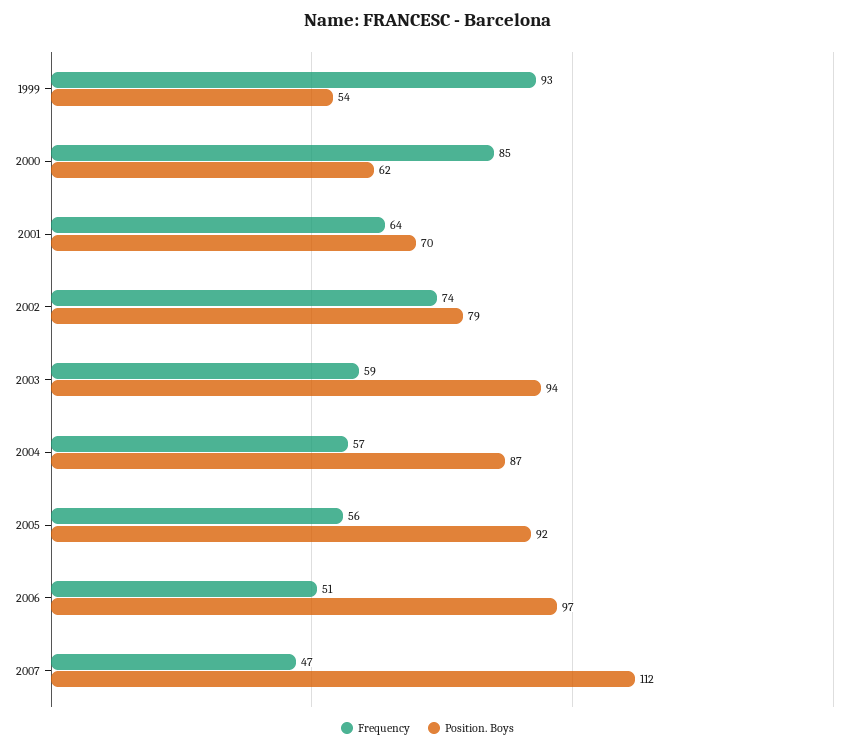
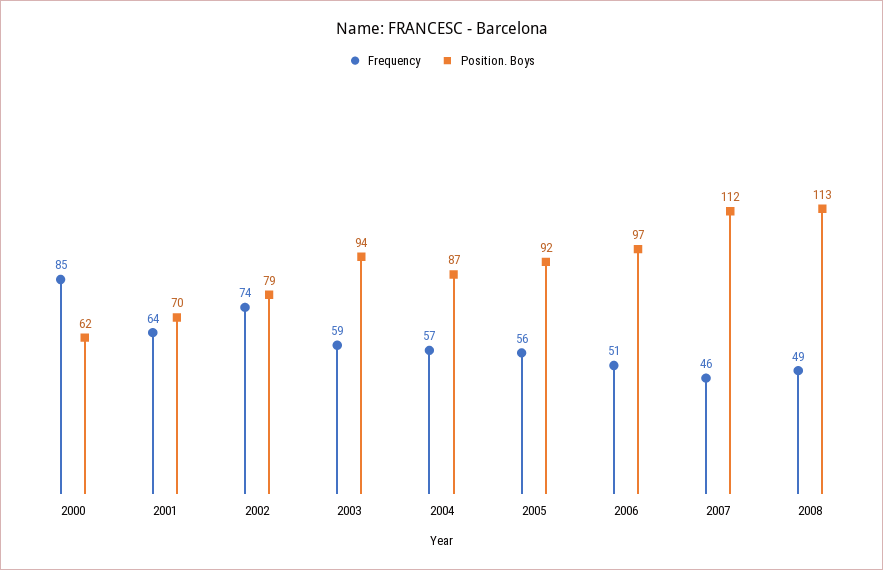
Frequency, 1999: 93 -> none
Position. Boys, 1999: 54 -> none
Frequency, 2007: 47 -> 46
Frequency, 2008: none -> 49
Position. Boys, 2008: none -> 113

